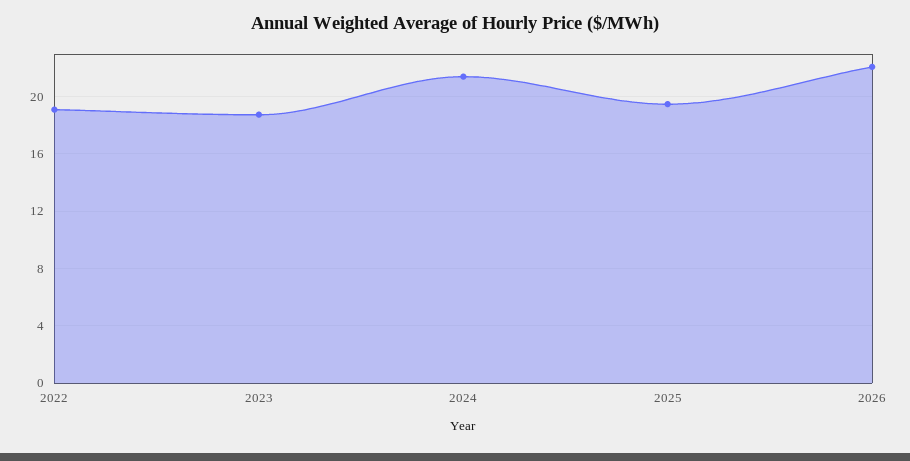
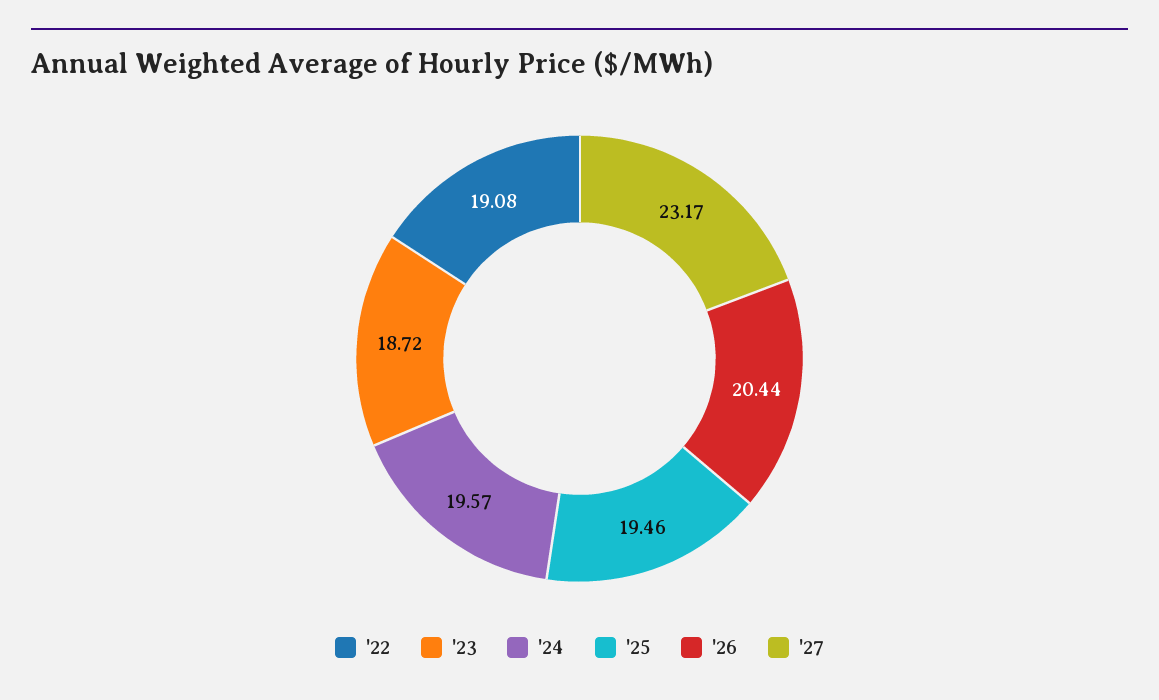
2024: 21.5 -> 19.57
2026: 22 -> 20.44
'27: none -> 23.17

